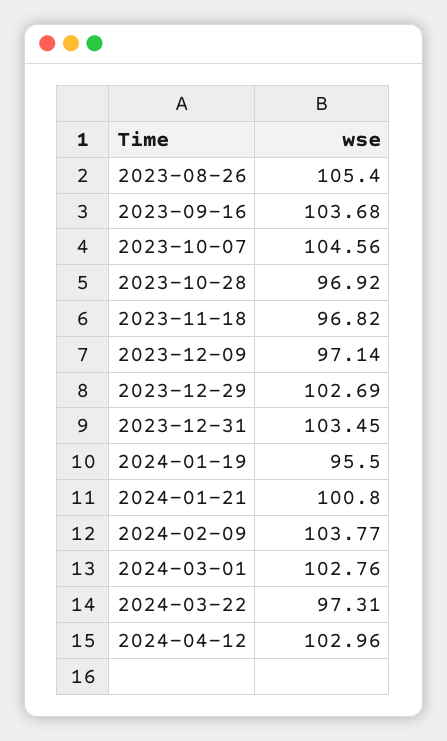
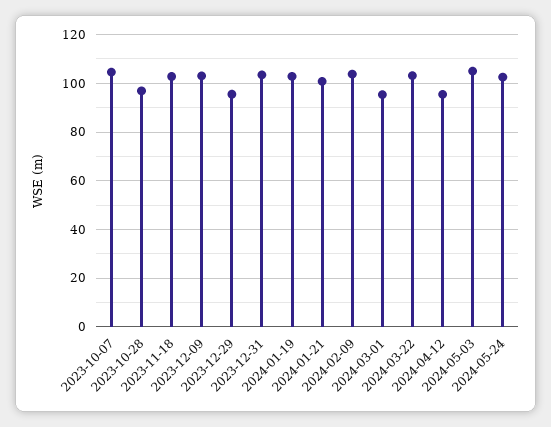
2023-08-26: 105.4 -> none
2023-09-16: 103.68 -> none
2023-11-18: 96.82 -> 102.5
2023-12-09: 97.14 -> 102.5
2023-12-29: 102.69 -> 95
2024-01-19: 95.5 -> 102.5
2024-03-01: 102.76 -> 95
2024-03-22: 97.31 -> 102.5
2024-04-12: 102.96 -> 95
2024-05-03: none -> 105
2024-05-24: none -> 102.5

